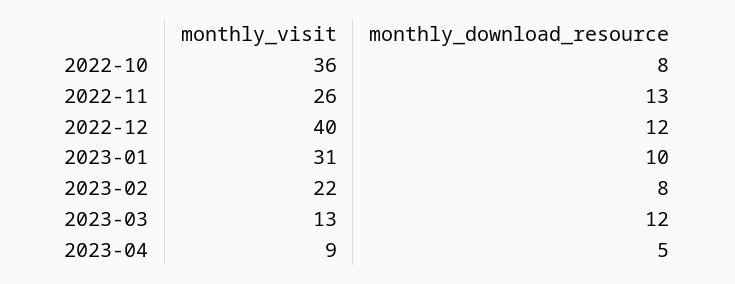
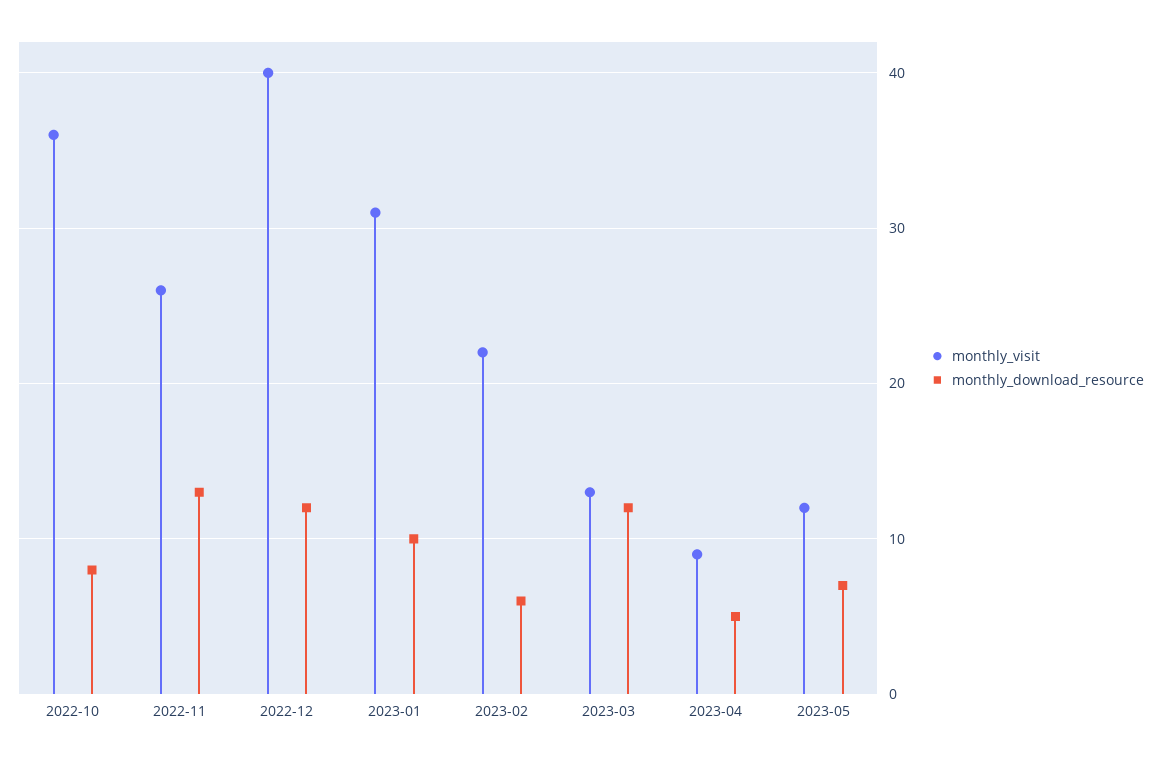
monthly_download_resource, 2023-02: 8 -> 6
monthly_visit, 2023-05: none -> 12
monthly_download_resource, 2023-05: none -> 7

